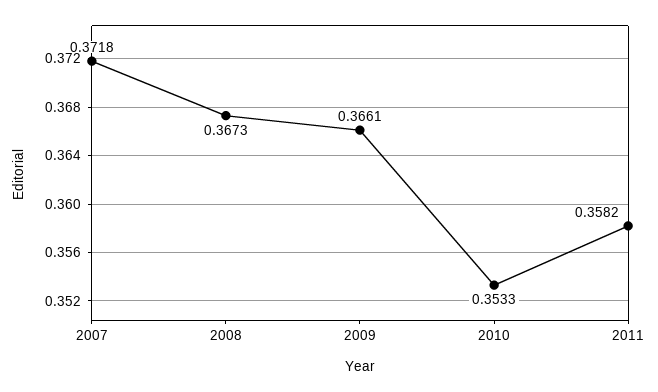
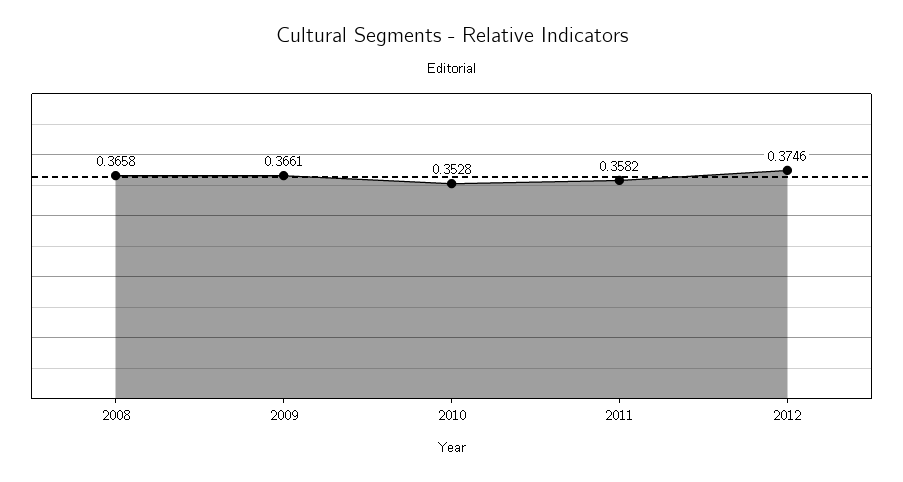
2007: 0.3718 -> none
2008: 0.3673 -> 0.3658
2010: 0.3533 -> 0.3528
2012: none -> 0.3746

